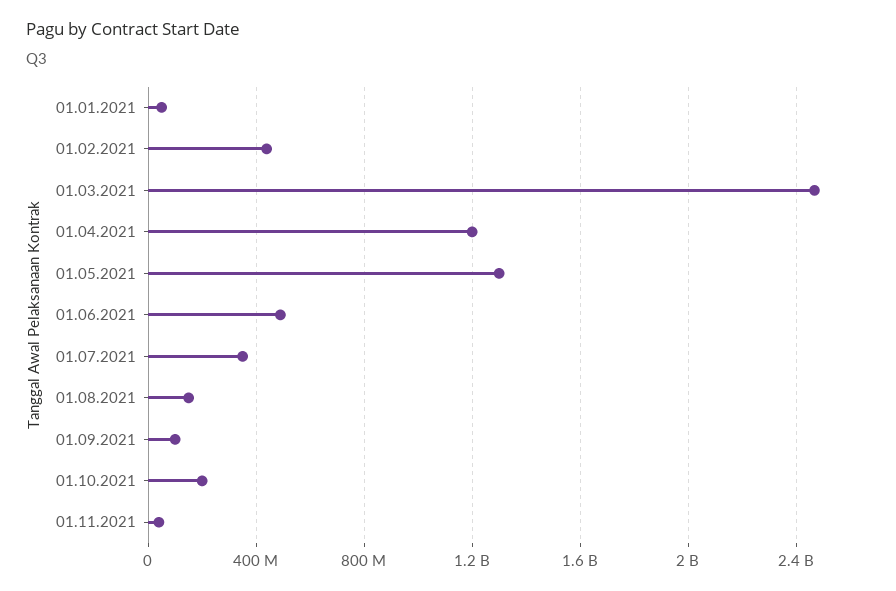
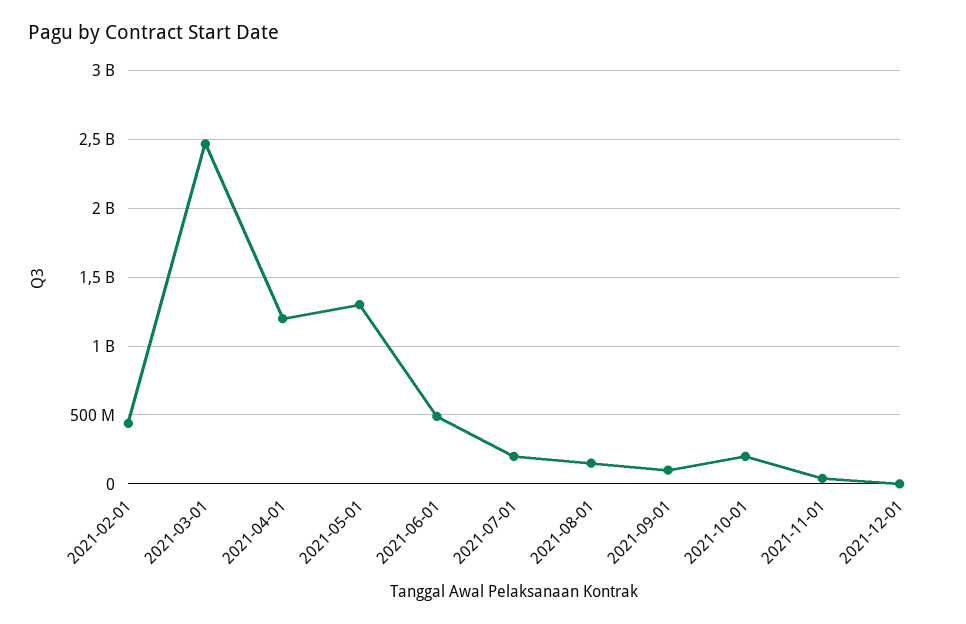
01.01.2021: 50000000 -> none
01.07.2021: 350000000 -> 200000000
2021-12-01: none -> 0

